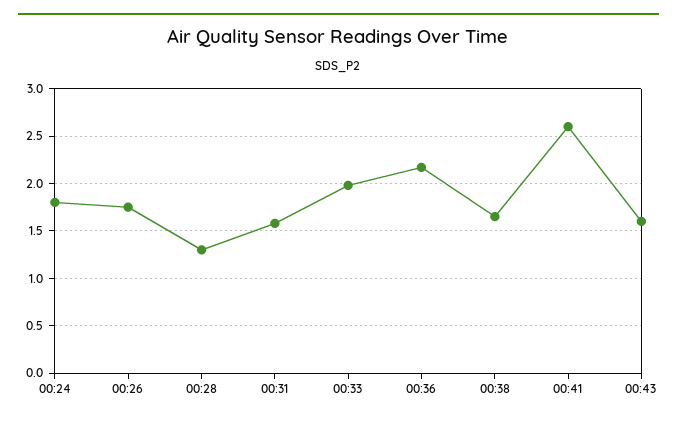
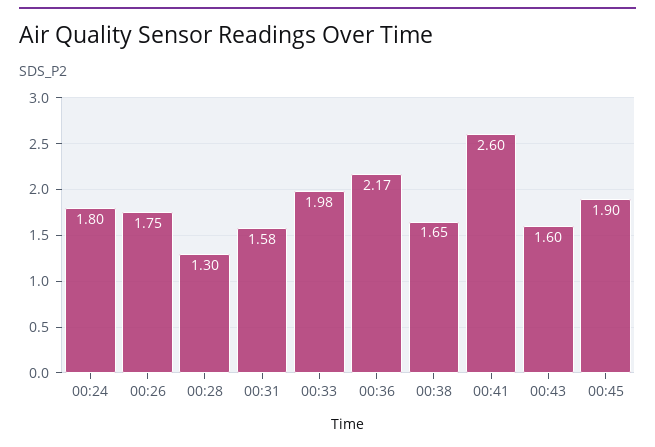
00:45: none -> 1.9

